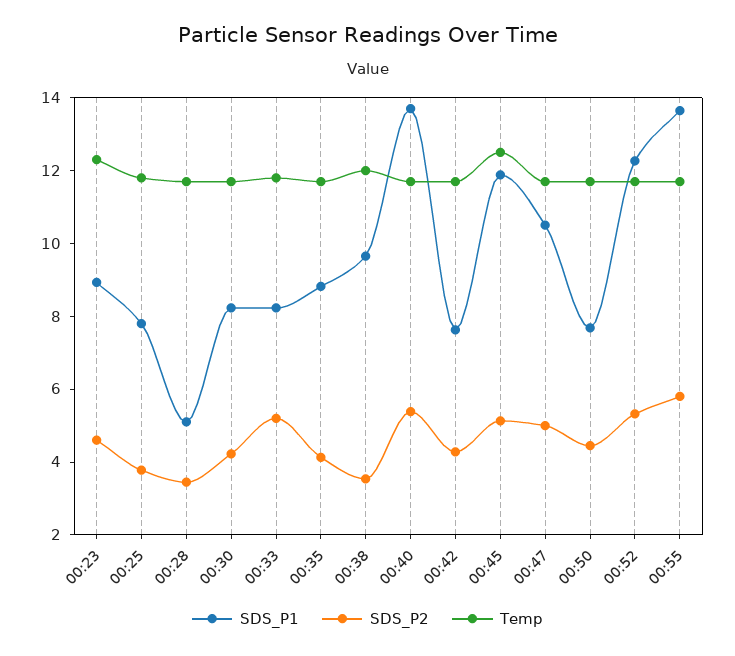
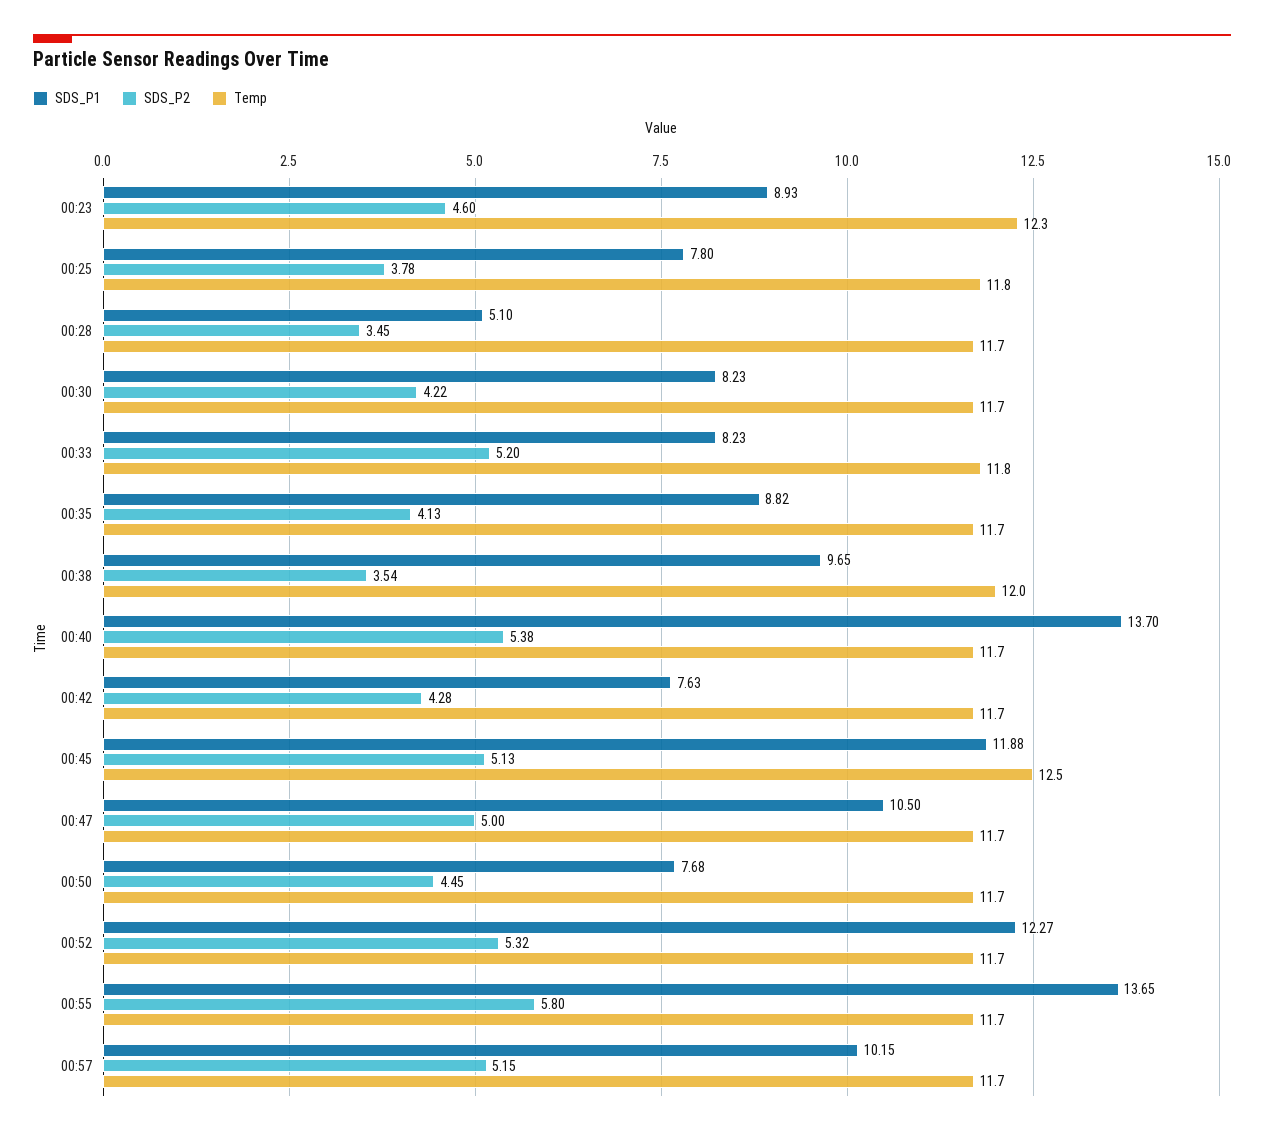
SDS_P1, 00:57: none -> 10.15
SDS_P2, 00:57: none -> 5.15
Temp, 00:57: none -> 11.7

